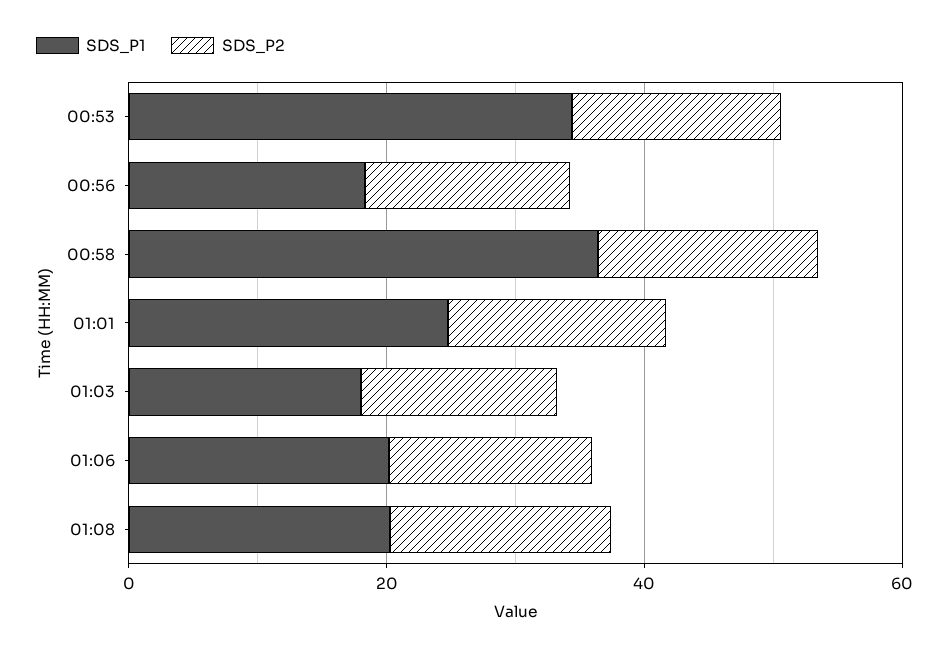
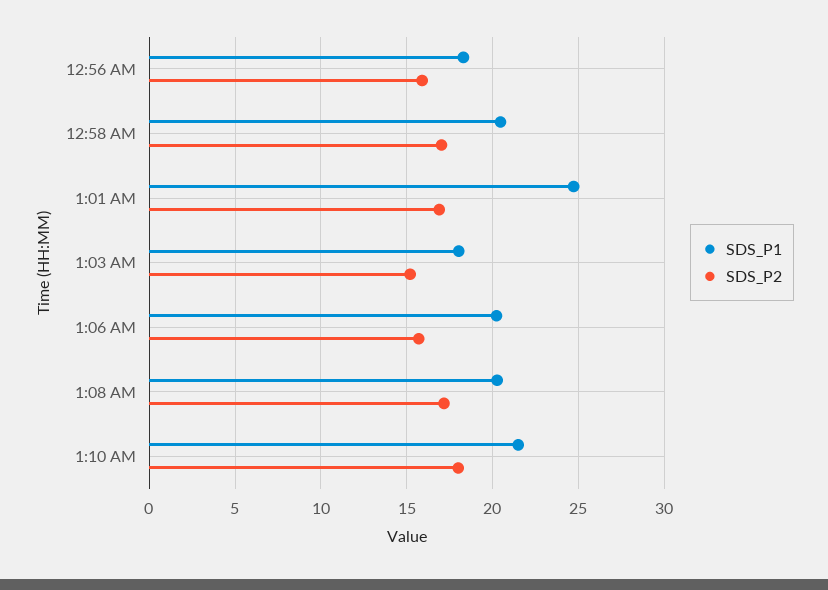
SDS_P1, 00:53: 35 -> none
SDS_P2, 00:53: 15 -> none
SDS_P1, 00:58: 35 -> 20.5
SDS_P1, 1:10 AM: none -> 21.5
SDS_P2, 1:10 AM: none -> 18

